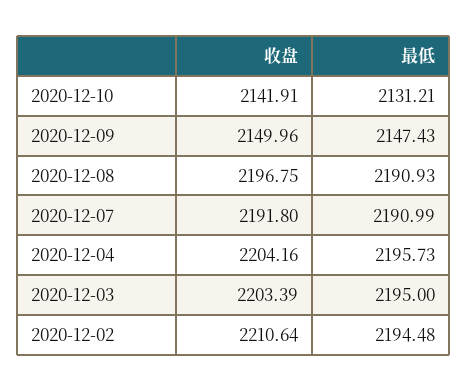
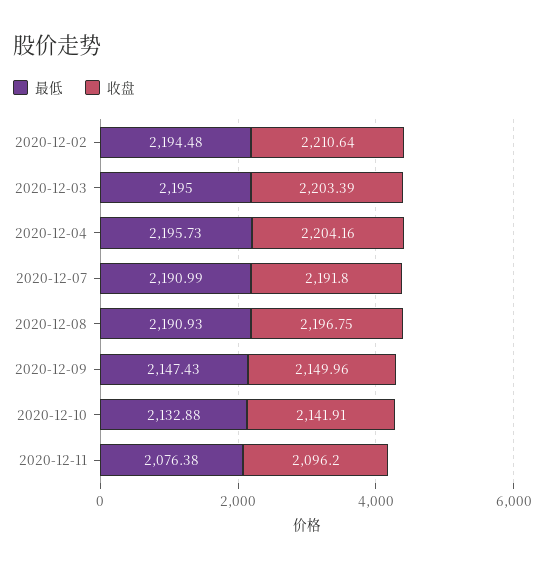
最低, 2020-12-10: 2131.21 -> 2132.88
最低, 2020-12-11: none -> 2076.38
收盘, 2020-12-11: none -> 2096.2

